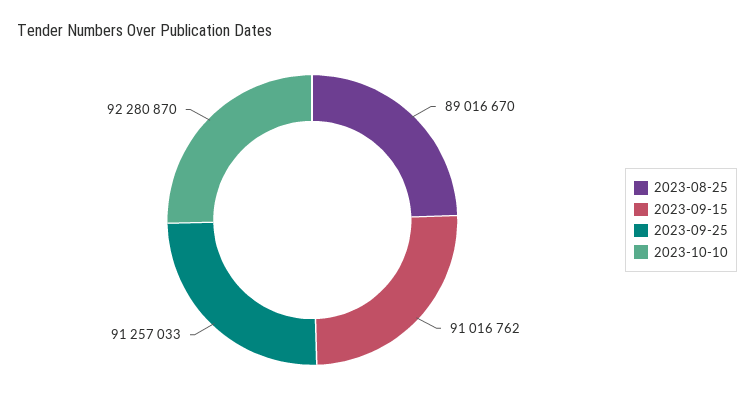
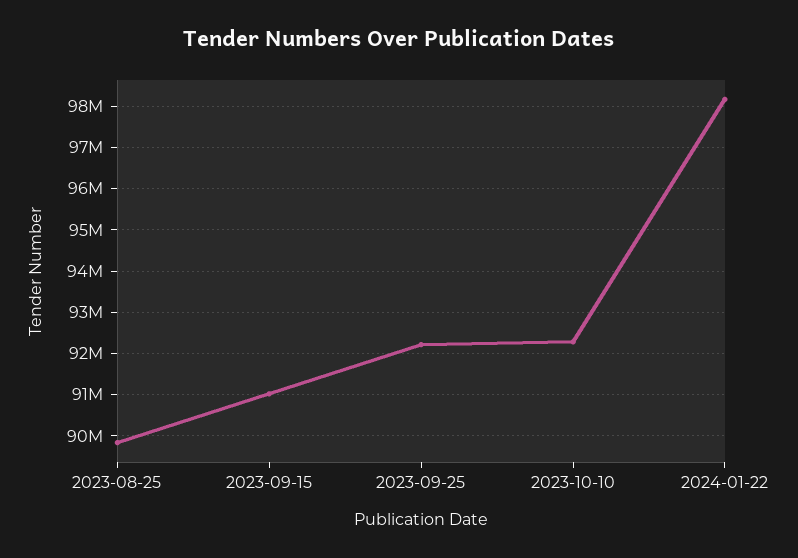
2023-08-25: 89016670 -> 89800000
2023-09-25: 91257033 -> 92200000
2024-01-22: none -> 98200000

